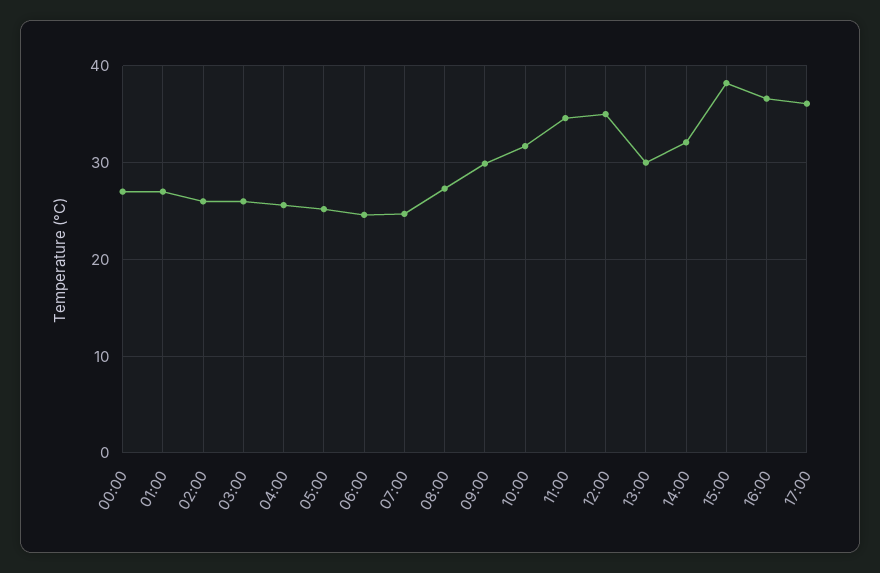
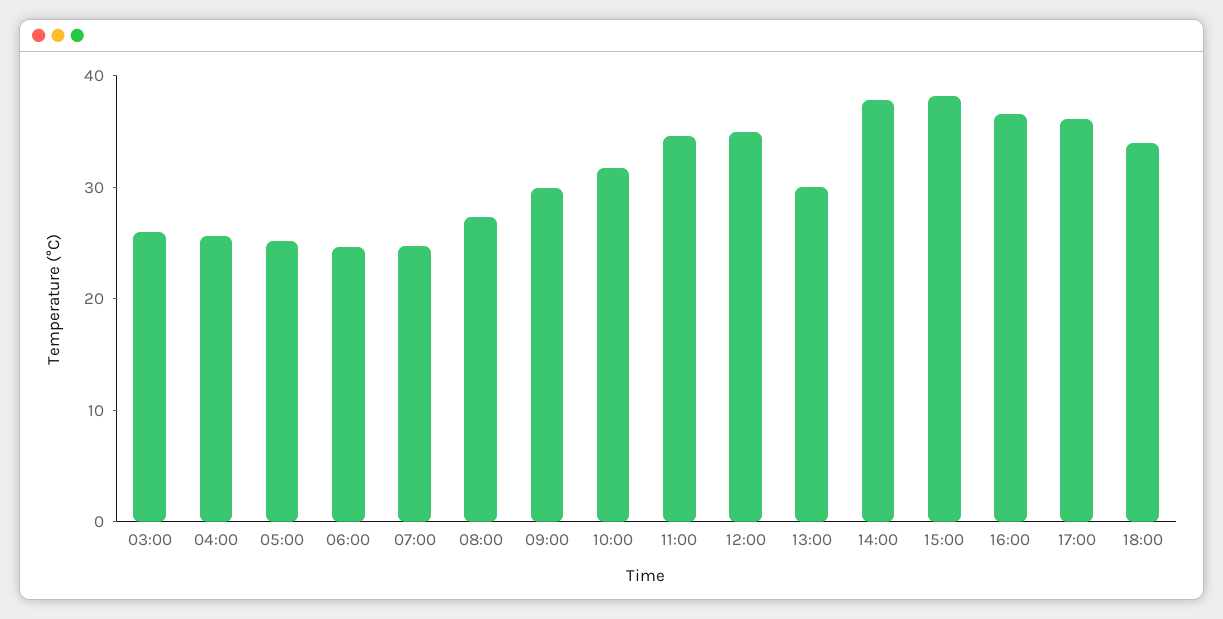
00:00: 27 -> none
01:00: 27 -> none
02:00: 26 -> none
14:00: 32 -> 38
18:00: none -> 34

